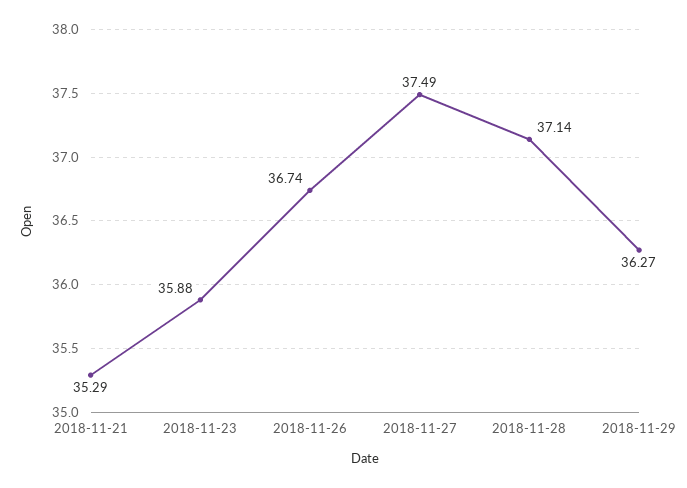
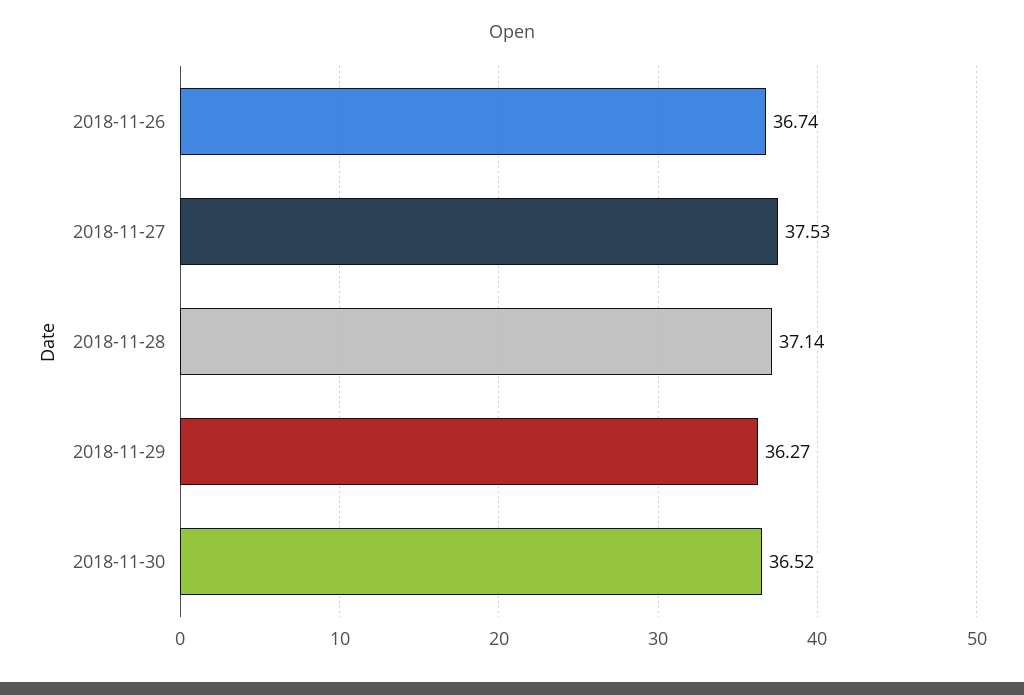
2018-11-21: 35.29 -> none
2018-11-23: 35.88 -> none
2018-11-27: 37.49 -> 37.53
2018-11-30: none -> 36.52

